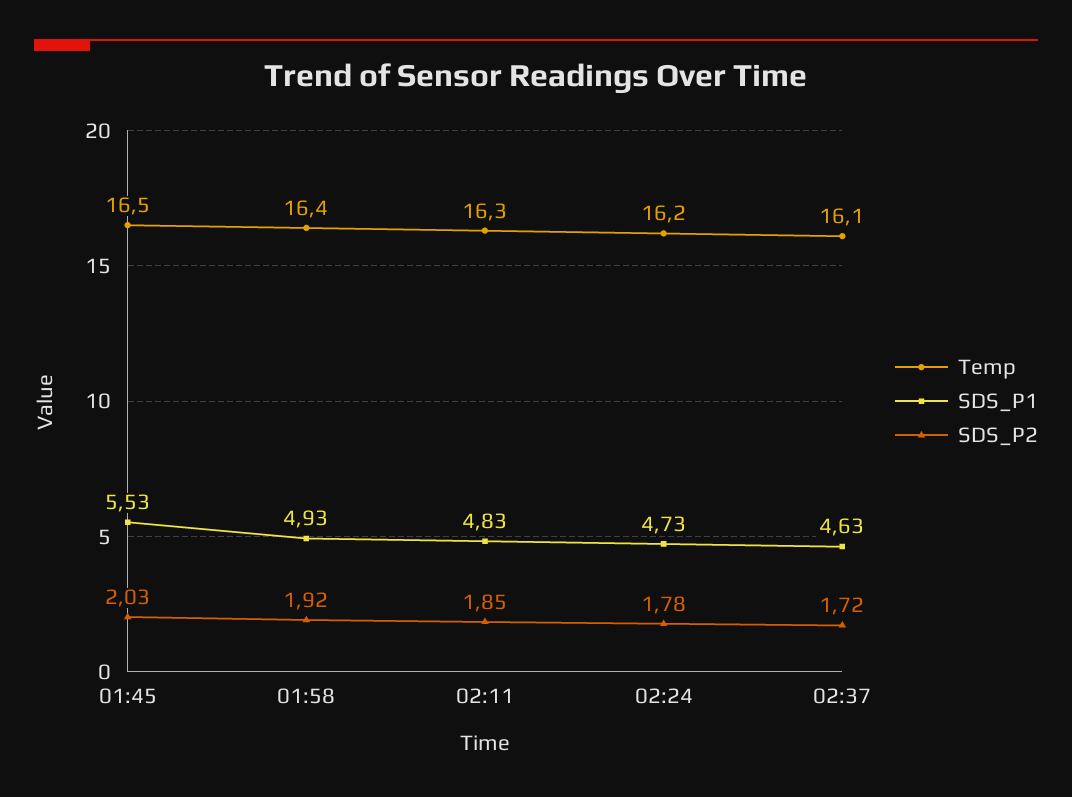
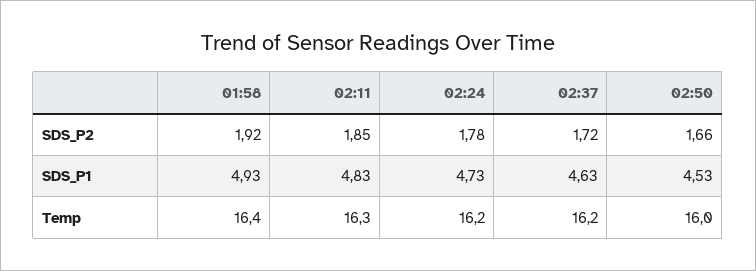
Temp, 01:45: 16.5 -> none
SDS_P1, 01:45: 5.53 -> none
SDS_P2, 01:45: 2.03 -> none
Temp, 02:37: 16.1 -> 16.2
SDS_P2, 02:50: none -> 1.66
SDS_P1, 02:50: none -> 4.53
Temp, 02:50: none -> 16

